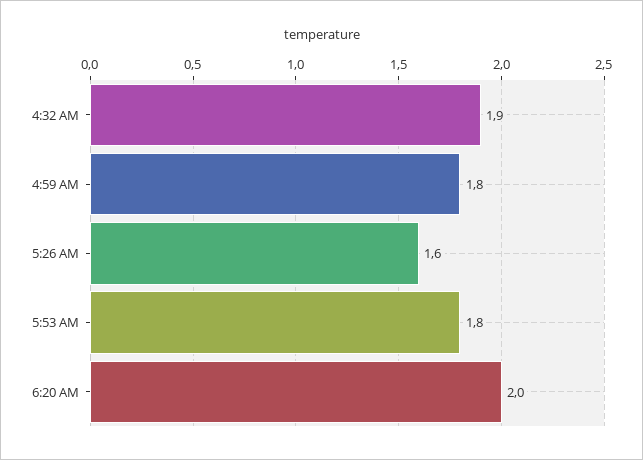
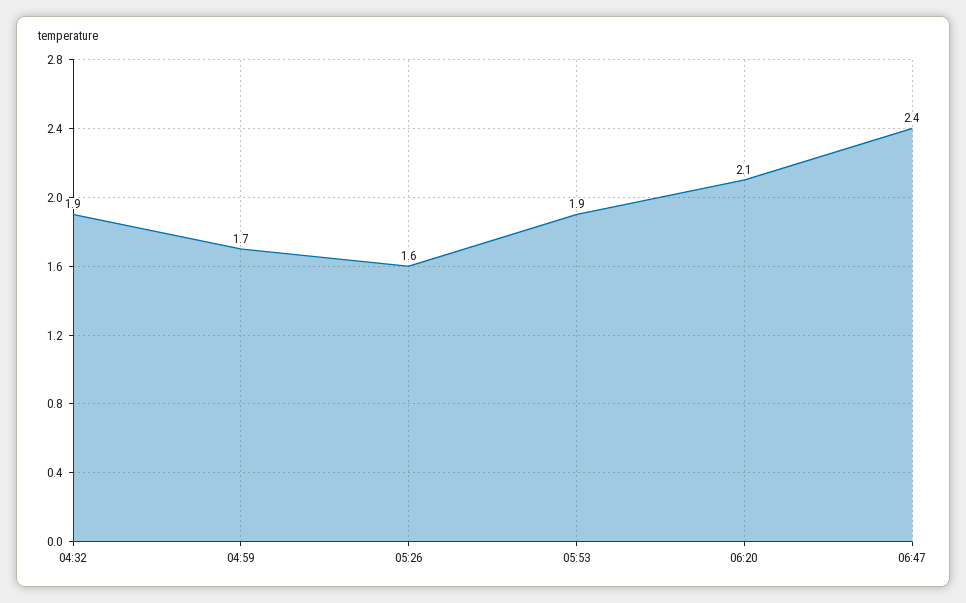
4:59 AM: 1.8 -> 1.7
5:53 AM: 1.8 -> 1.9
6:20 AM: 2 -> 2.1
06:47: none -> 2.4

